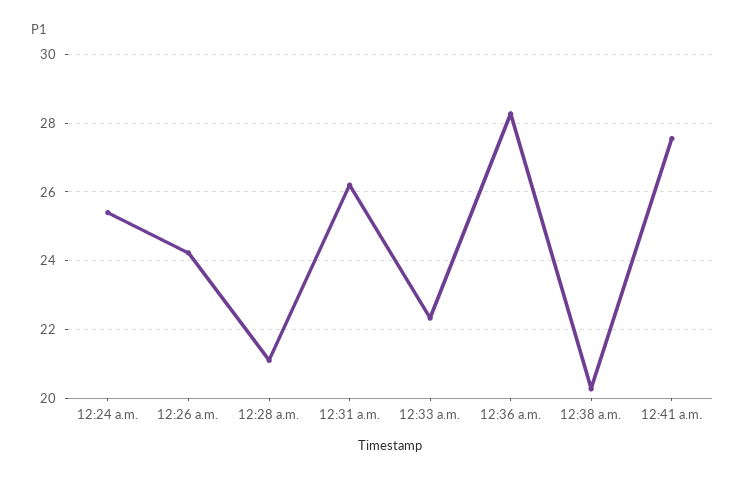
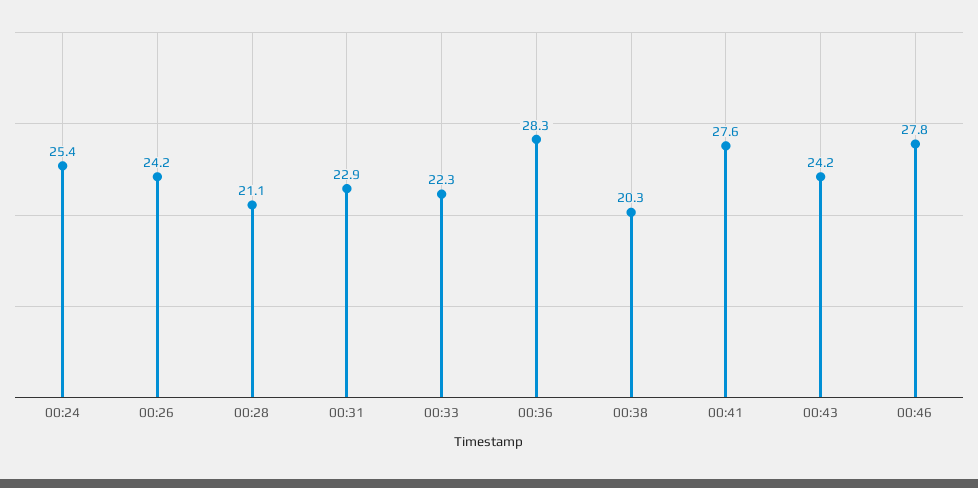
12:31 a.m.: 26.2 -> 22.9
00:43: none -> 24.2
00:46: none -> 27.8

